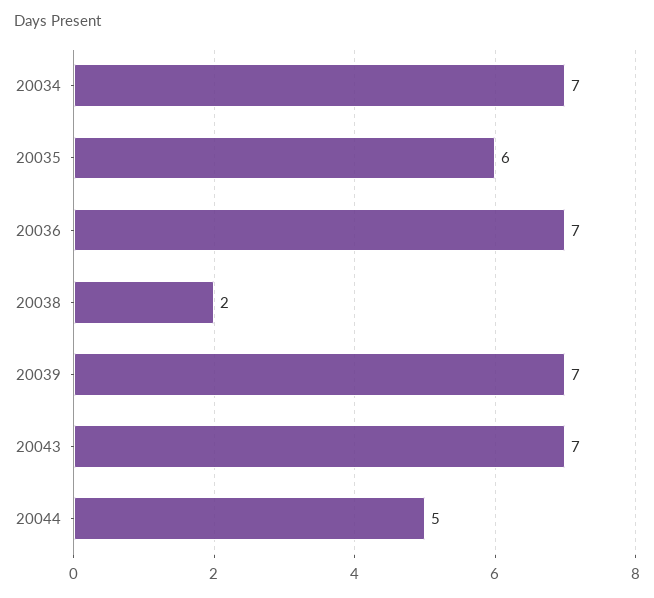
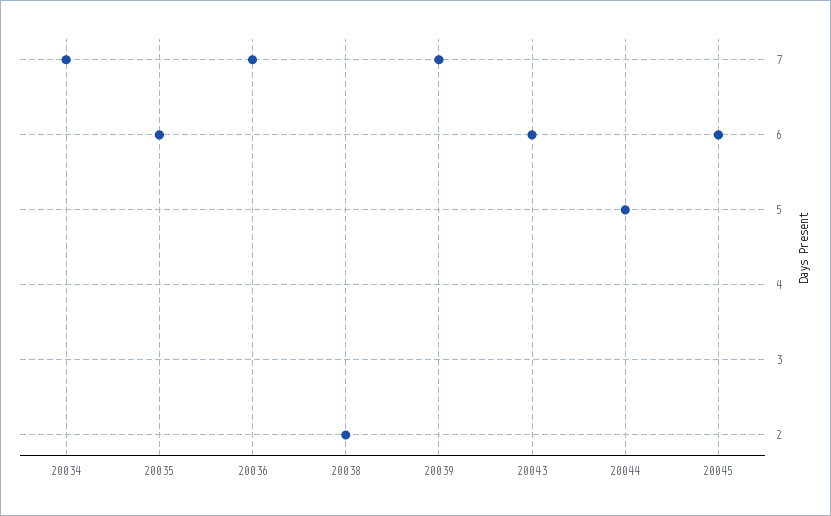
20043: 7 -> 6
20045: none -> 6

